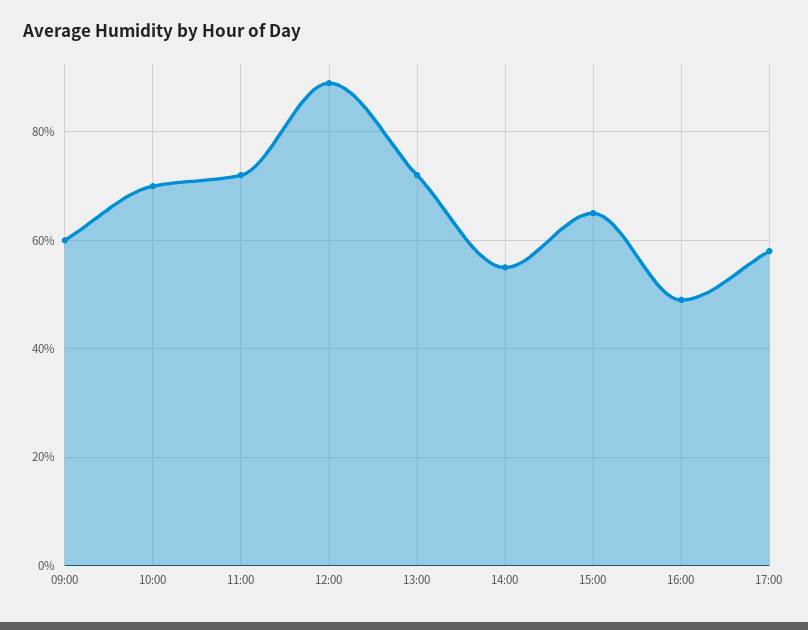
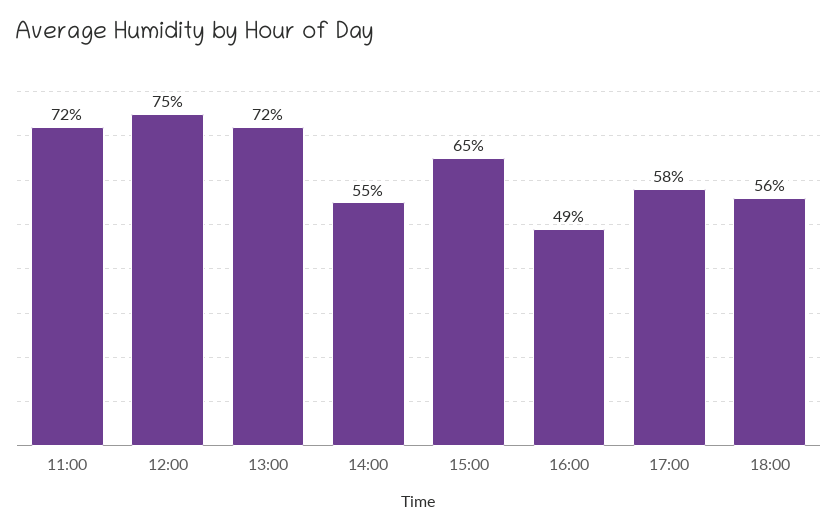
09:00: 60 -> none
10:00: 70 -> none
12:00: 90 -> 75
18:00: none -> 56

